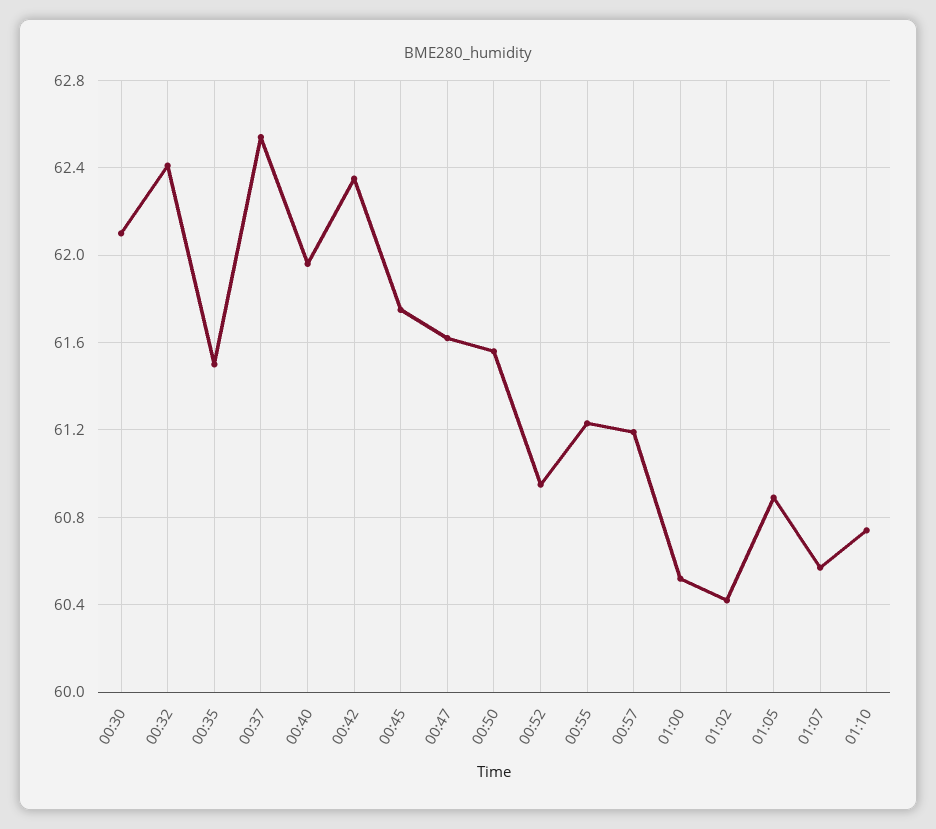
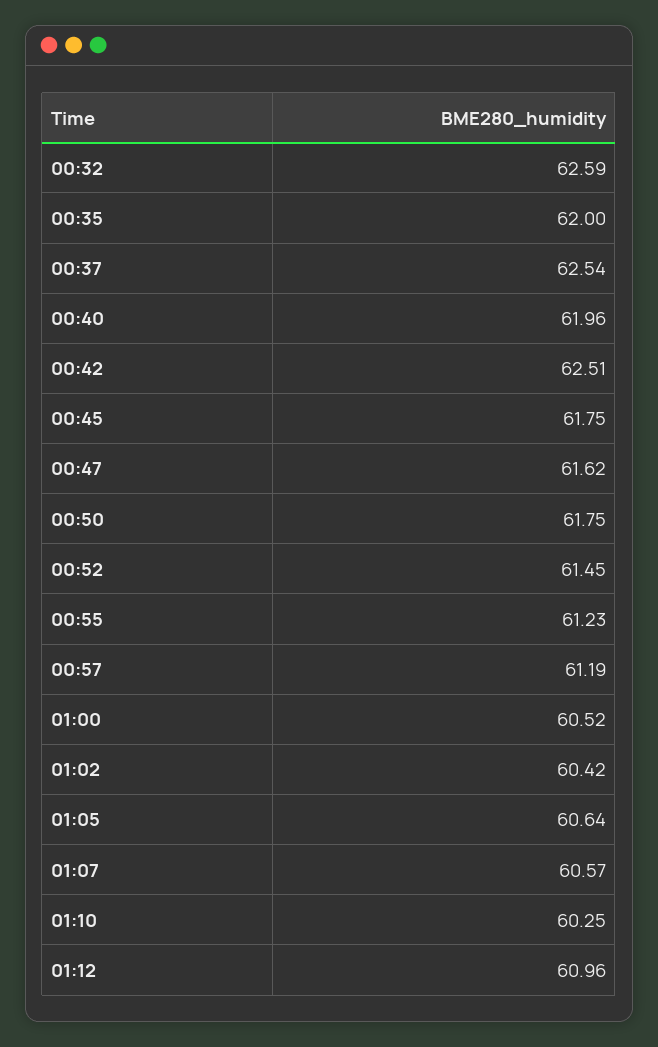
00:30: 62.1 -> none
00:32: 62.4 -> 62.59
00:35: 61.5 -> 62
00:42: 62.35 -> 62.51
00:50: 61.55 -> 61.75
00:52: 60.95 -> 61.45
01:05: 60.9 -> 60.64
01:10: 60.75 -> 60.25
01:12: none -> 60.96

